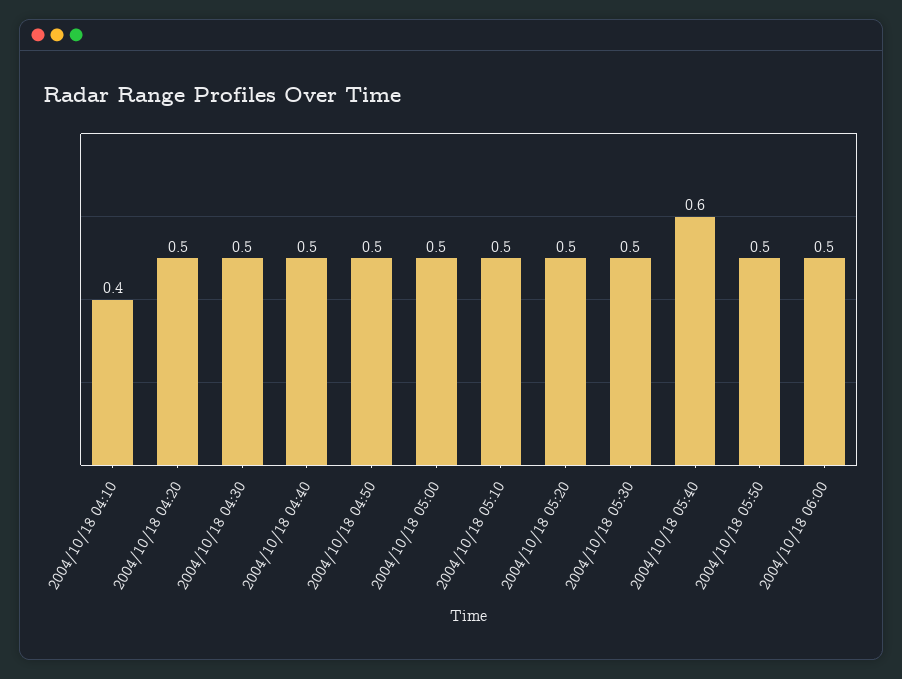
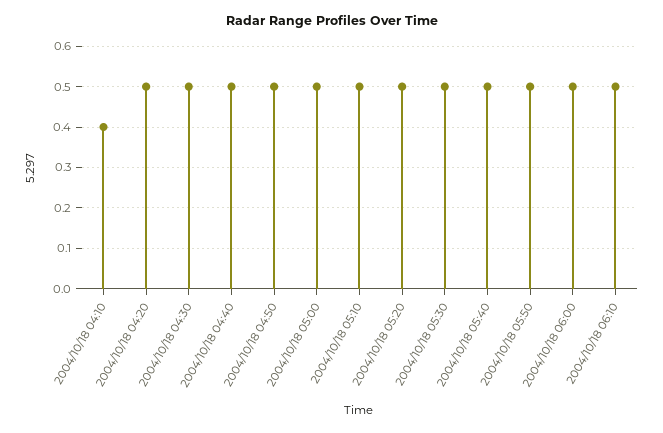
2004/10/18 05:40: 0.6 -> 0.5
2004/10/18 06:10: none -> 0.5

